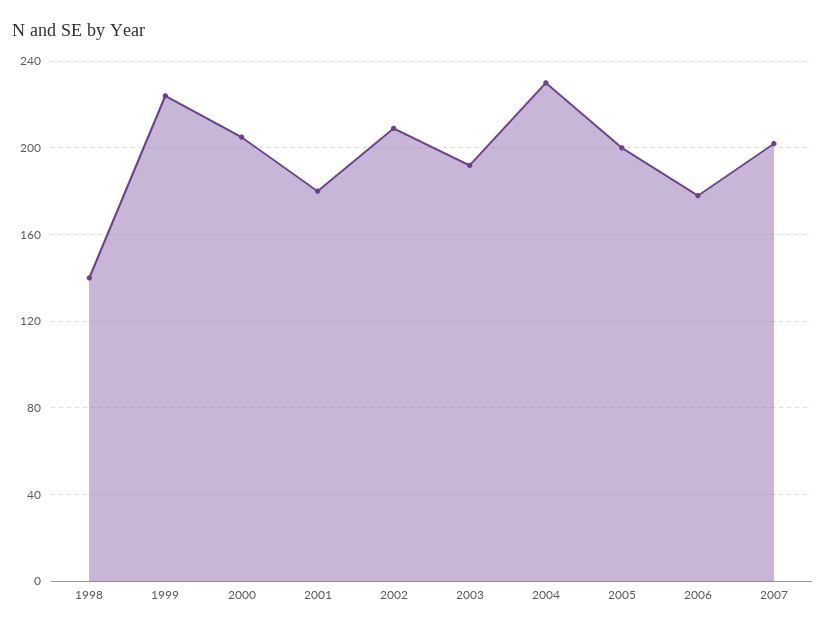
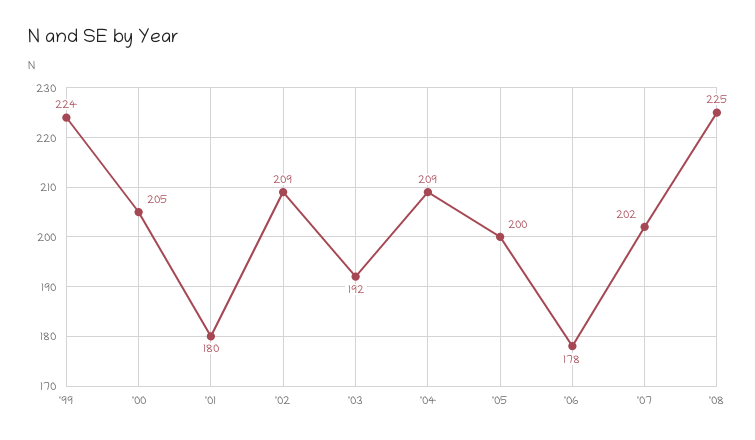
1998: 140 -> none
2004: 230 -> 209
'08: none -> 225

